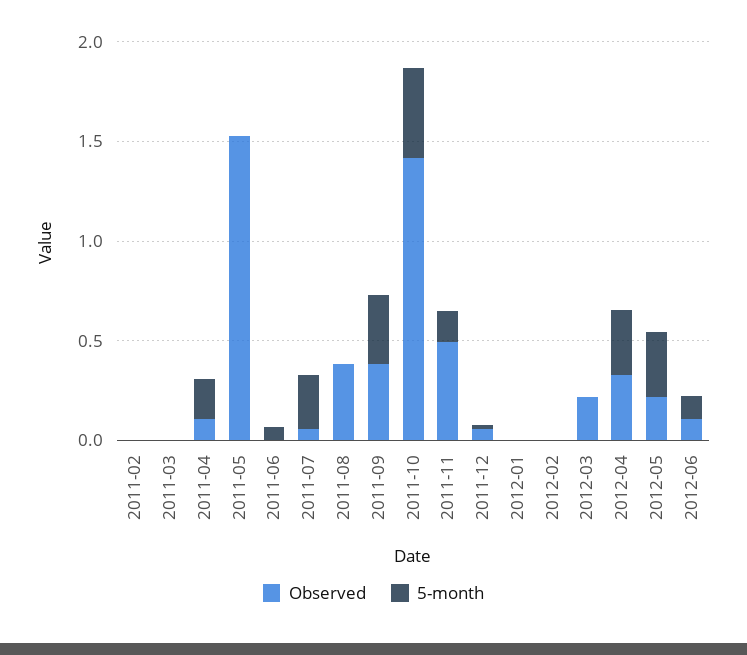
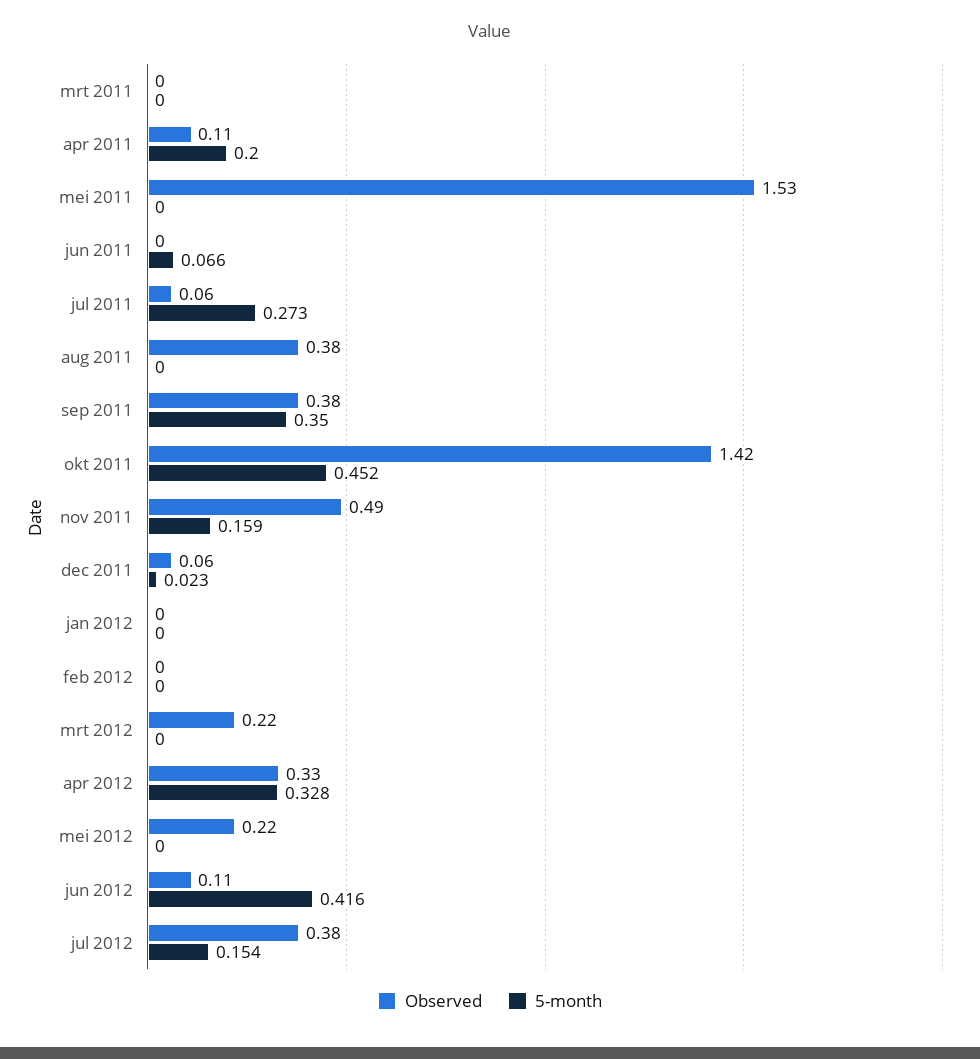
Observed, 2011-02: 0 -> none
5-month, 2011-02: 0 -> none
5-month, 2012-05: 0.3 -> 0
5-month, 2012-06: 0.1 -> 0.416
Observed, jul 2012: none -> 0.38
5-month, jul 2012: none -> 0.154

